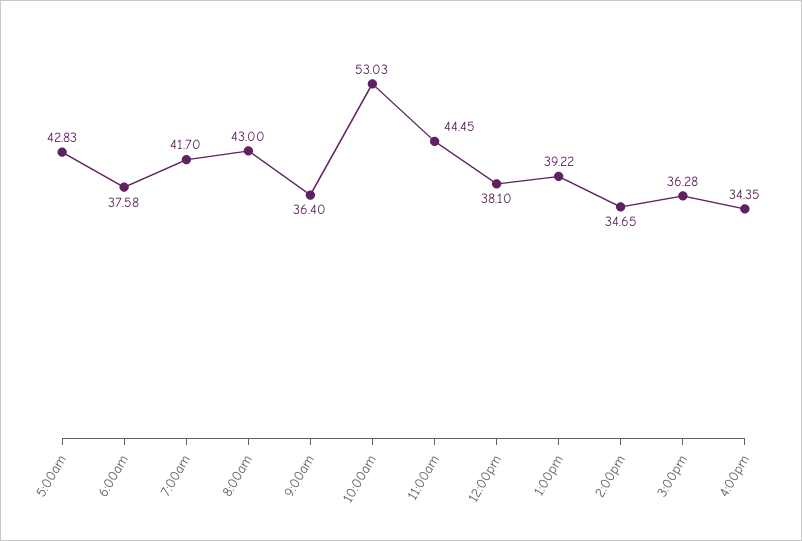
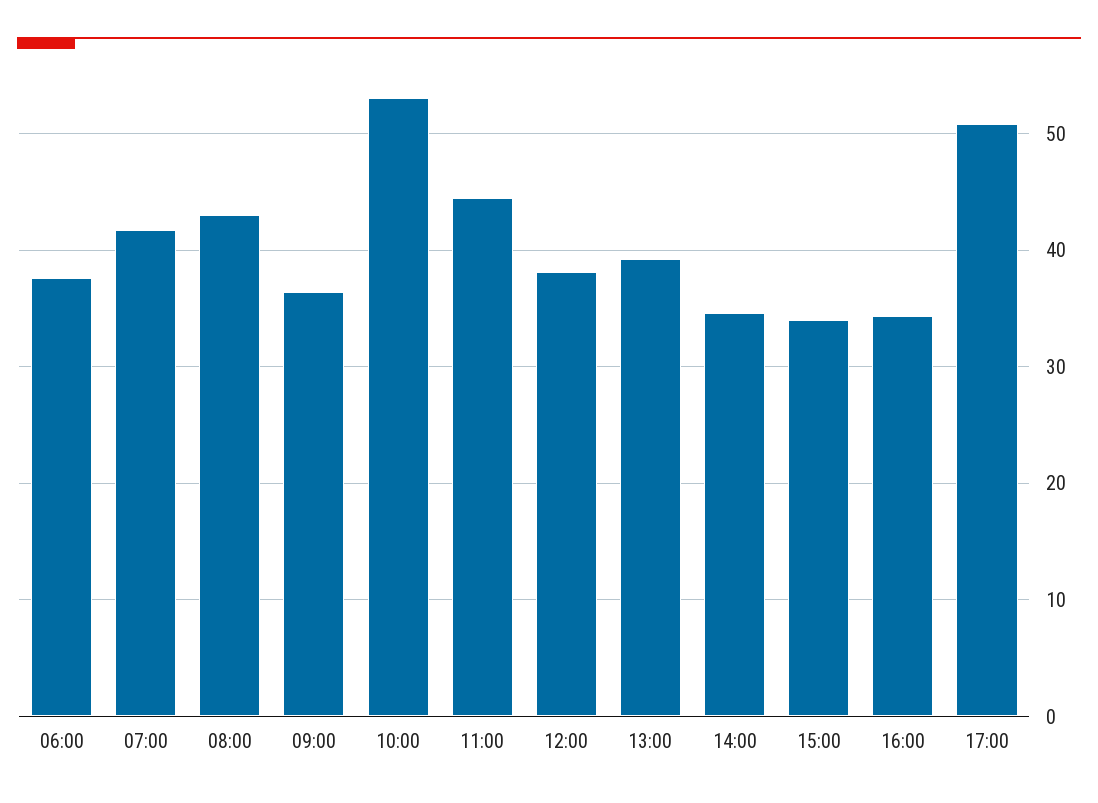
5:00am: 42.83 -> none
3:00pm: 36.28 -> 34
17:00: none -> 51

